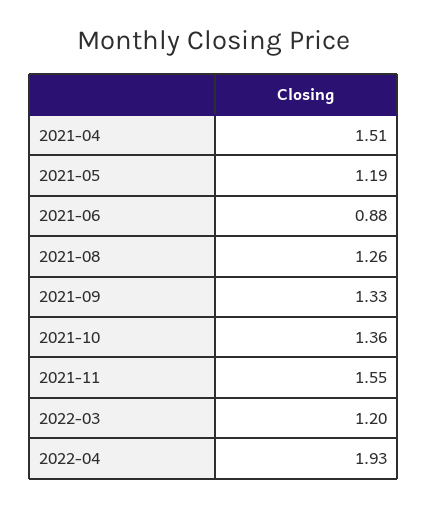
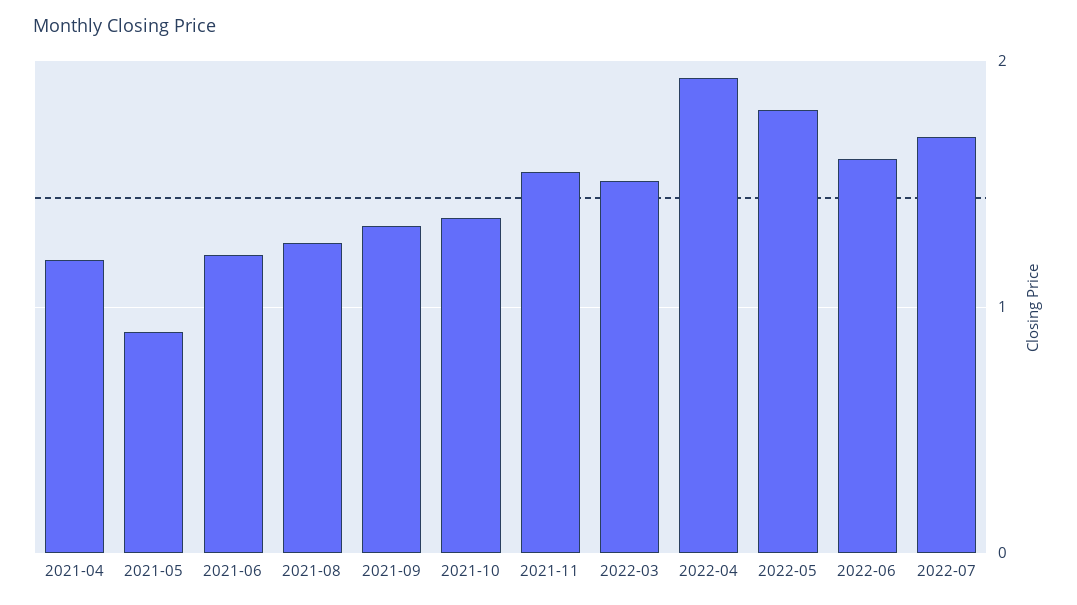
2021-04: 1.51 -> 1.2
2021-05: 1.19 -> 0.9
2021-06: 0.88 -> 1.2
2022-03: 1.2 -> 1.5
2022-05: none -> 1.8
2022-06: none -> 1.6
2022-07: none -> 1.7

